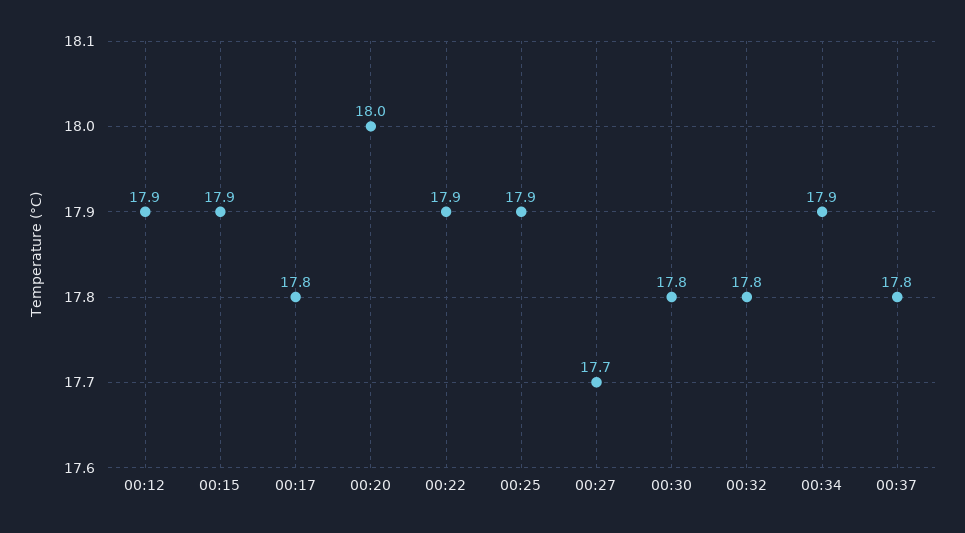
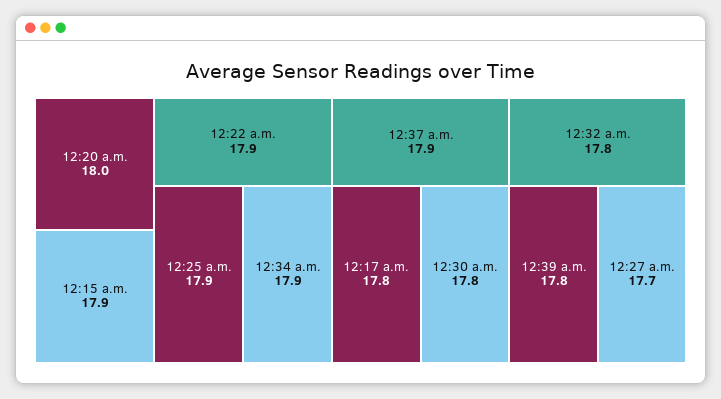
00:12: 17.9 -> none
00:37: 17.8 -> 17.9
12:39 a.m.: none -> 17.8

